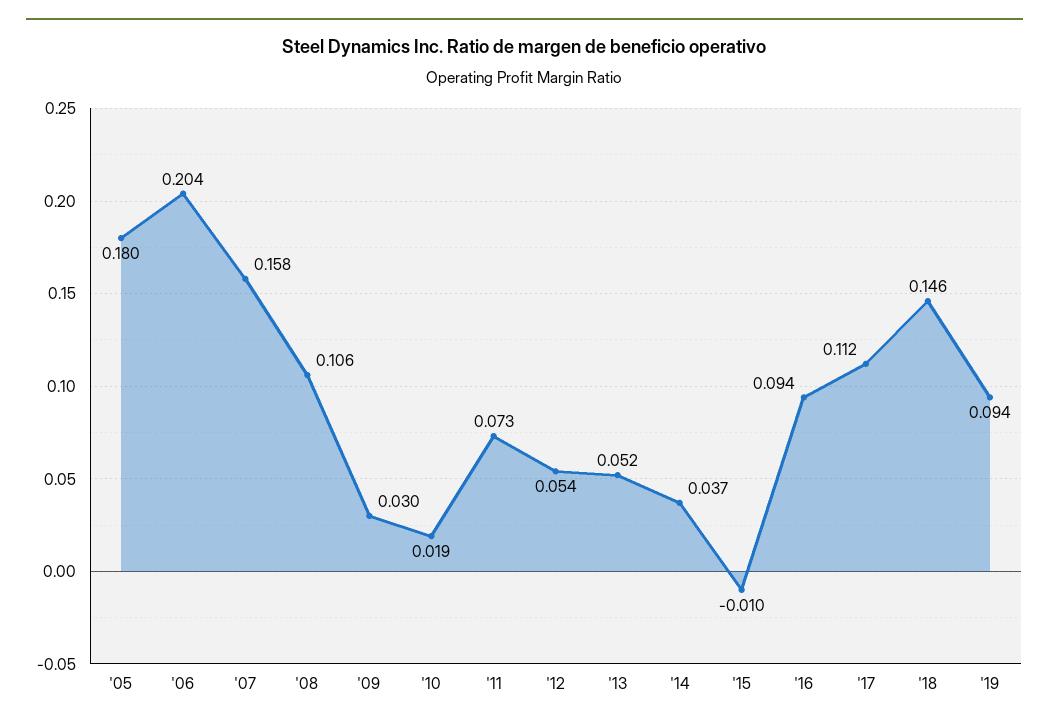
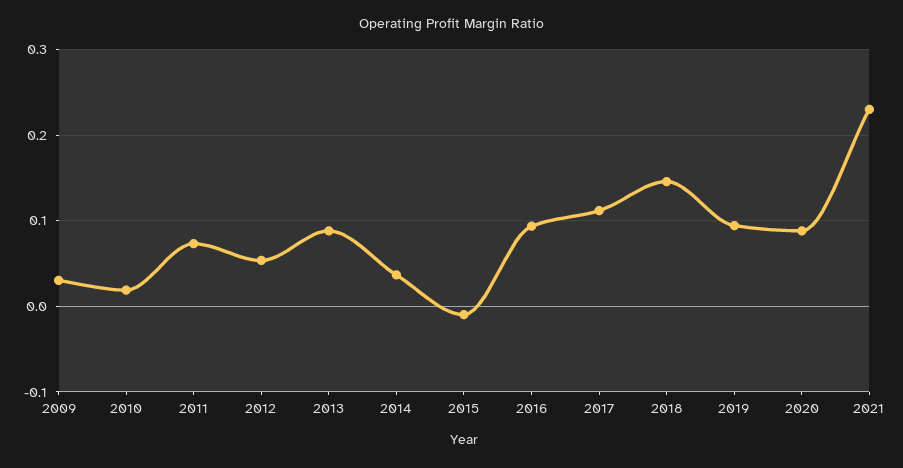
'05: 0.18 -> none
'06: 0.204 -> none
'07: 0.158 -> none
'08: 0.106 -> none
'13: 0.052 -> 0.09
2020: none -> 0.09
2021: none -> 0.23

